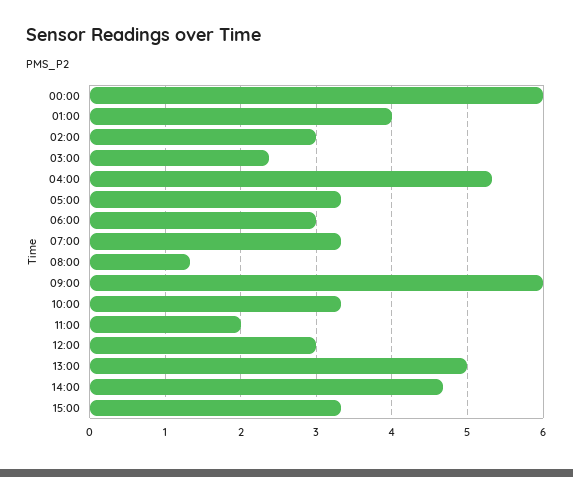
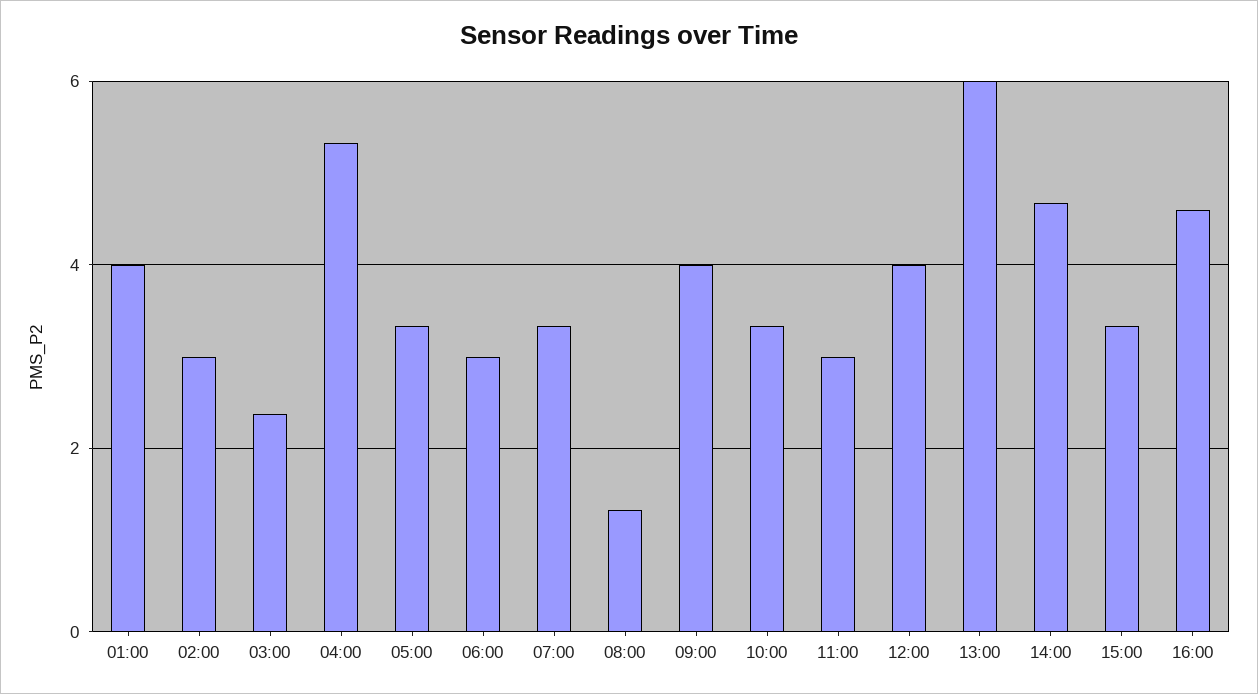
00:00: 6 -> none
09:00: 6 -> 4
11:00: 2 -> 3
12:00: 3 -> 4
13:00: 5 -> 6
16:00: none -> 4.6

